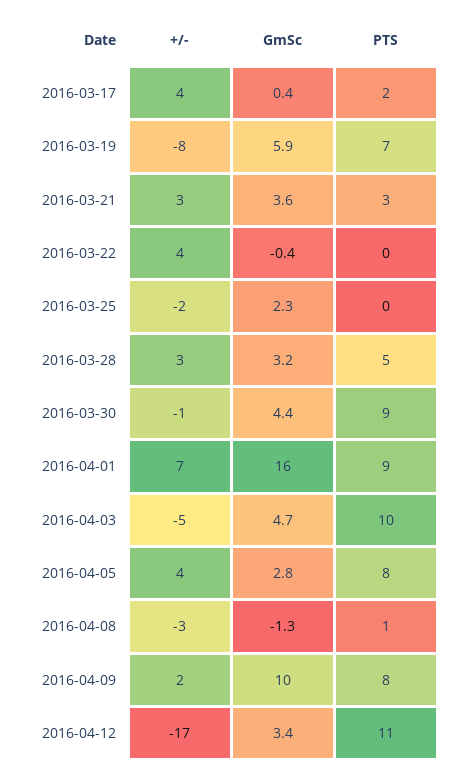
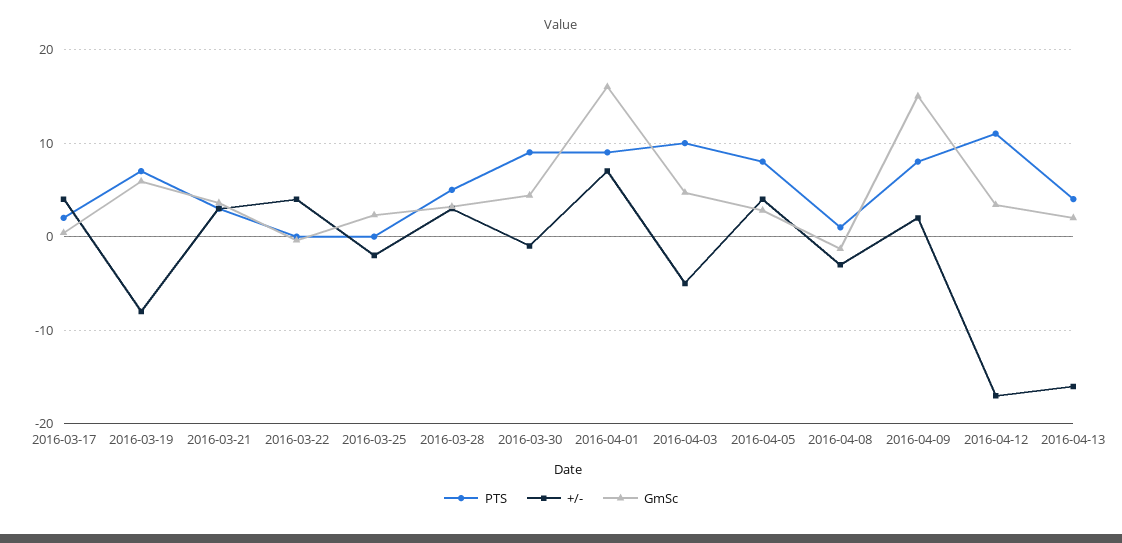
GmSc, 2016-04-09: 10 -> 15
PTS, 2016-04-13: none -> 4
+/-, 2016-04-13: none -> -16
GmSc, 2016-04-13: none -> 2

